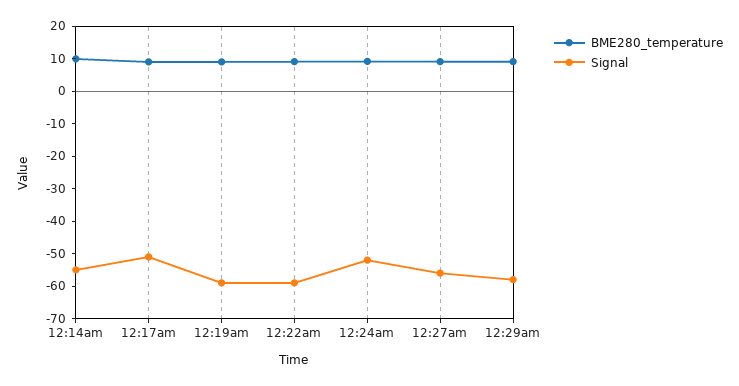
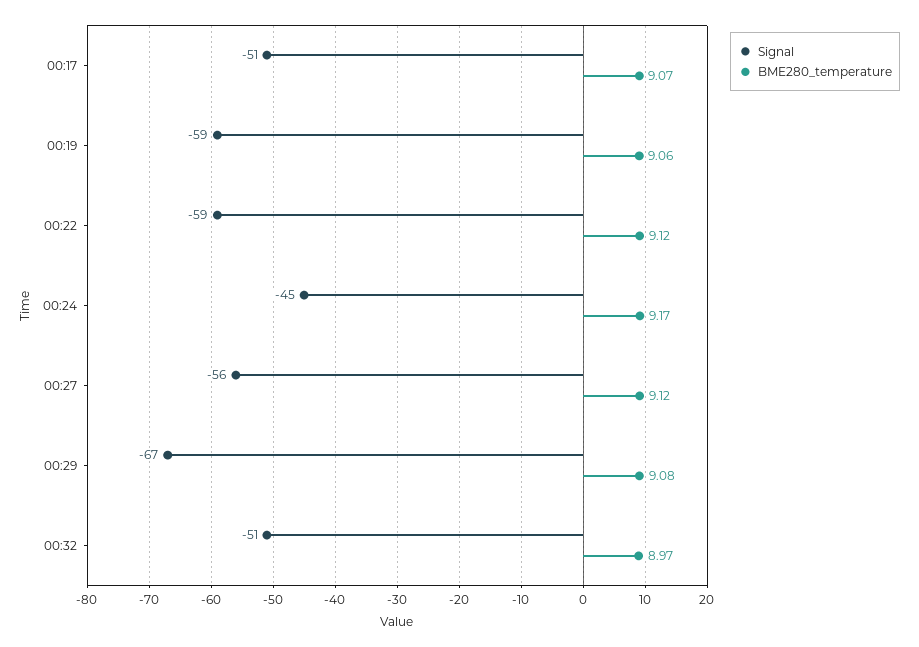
BME280_temperature, 12:14am: 10 -> none
Signal, 12:14am: -55 -> none
Signal, 12:24am: -52.5 -> -45
Signal, 12:29am: -57.5 -> -67
Signal, 00:32: none -> -51
BME280_temperature, 00:32: none -> 8.97

